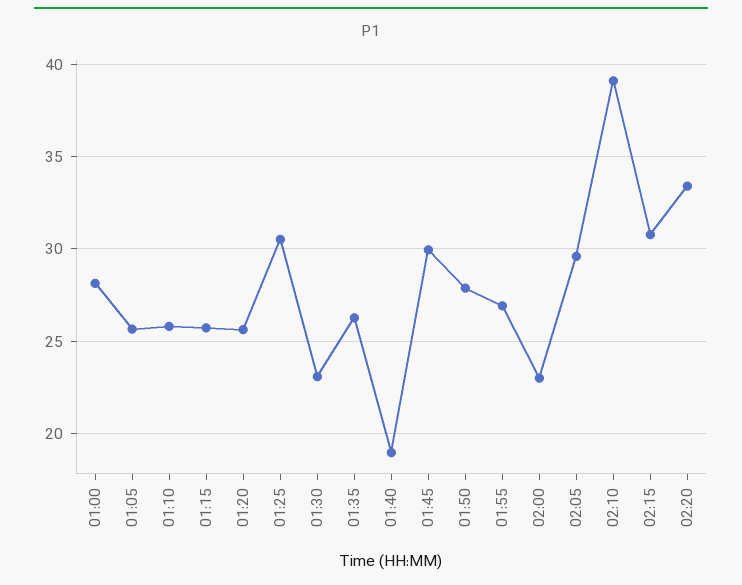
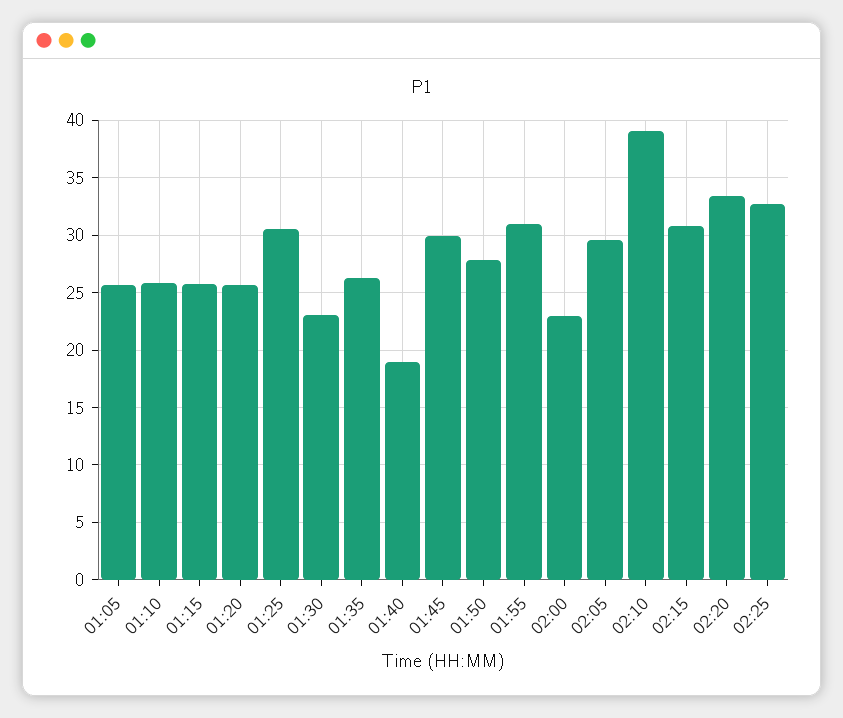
01:00: 28 -> none
01:55: 27 -> 31
02:25: none -> 33

